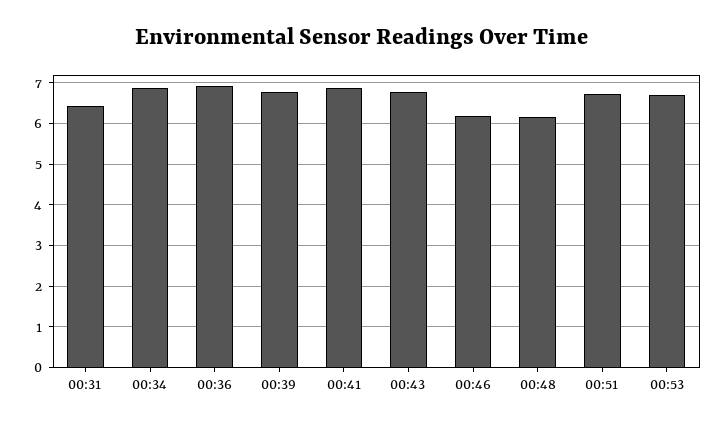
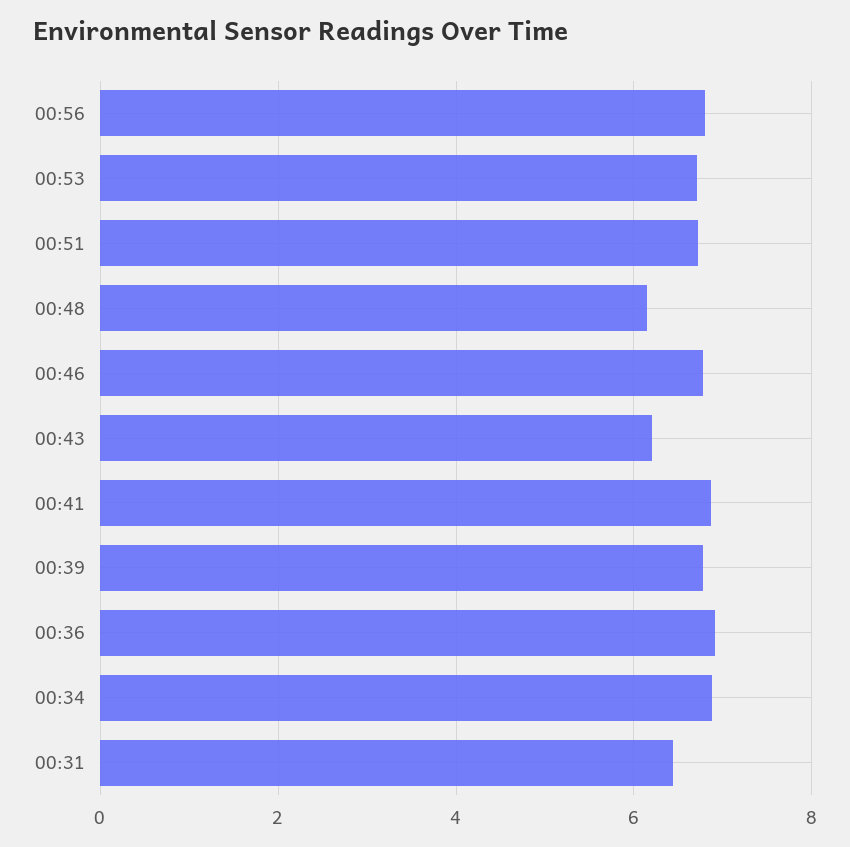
00:43: 6.8 -> 6.2
00:46: 6.2 -> 6.8
00:56: none -> 6.8

